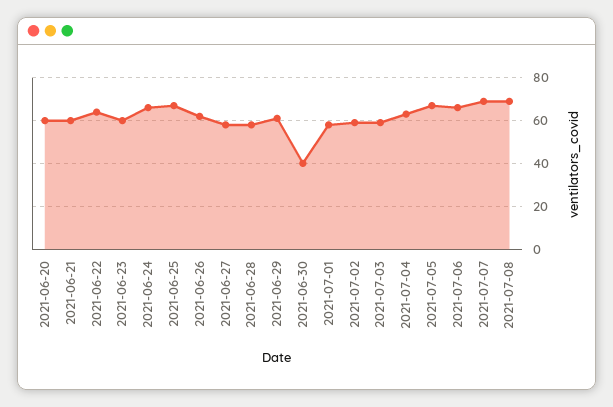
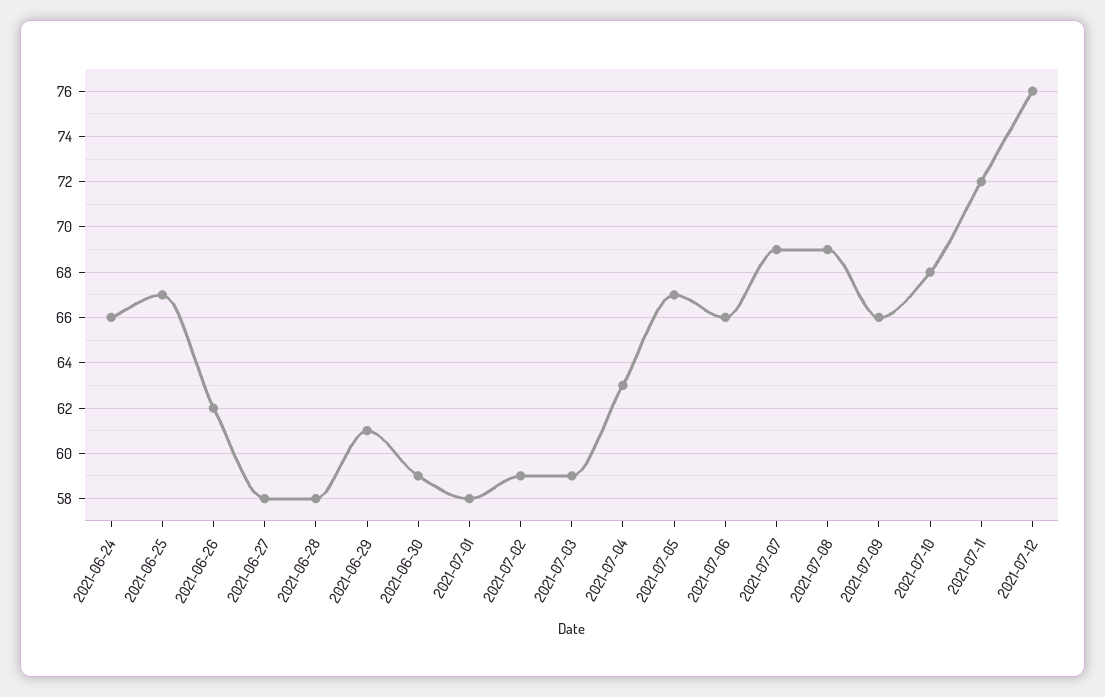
2021-06-20: 60 -> none
2021-06-21: 60 -> none
2021-06-22: 65 -> none
2021-06-23: 60 -> none
2021-06-30: 40 -> 59
2021-07-09: none -> 66
2021-07-10: none -> 68
2021-07-11: none -> 72
2021-07-12: none -> 76

